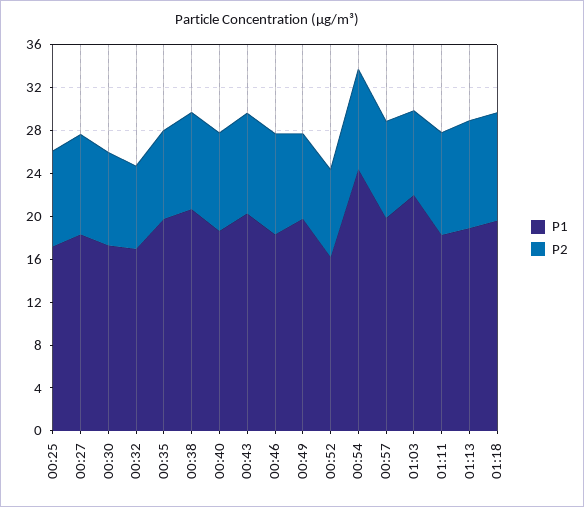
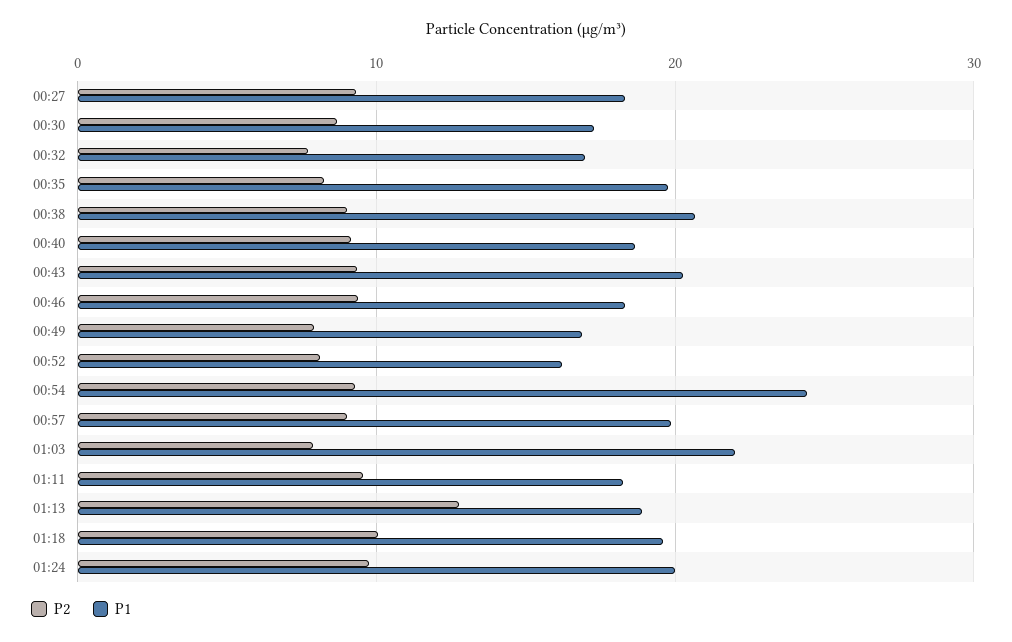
P1, 00:25: 17 -> none
P2, 00:25: 9 -> none
P1, 00:49: 20 -> 17
P2, 01:13: 10 -> 13
P2, 01:24: none -> 10
P1, 01:24: none -> 20

